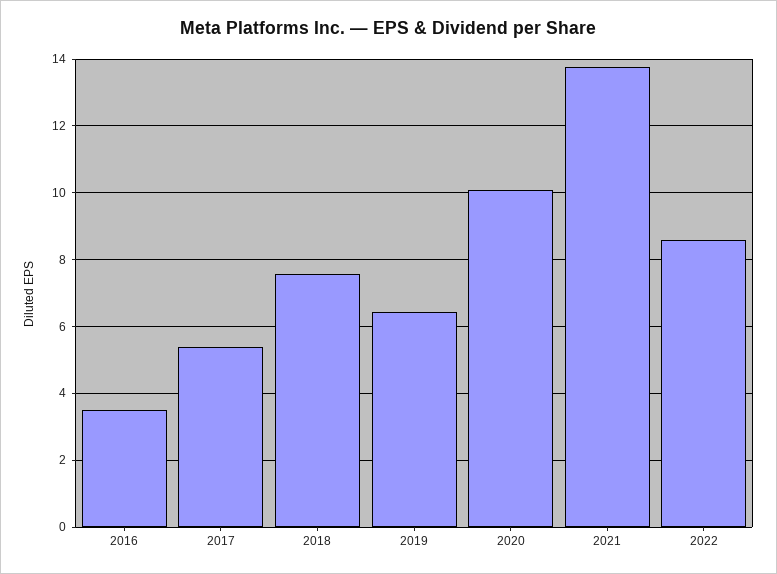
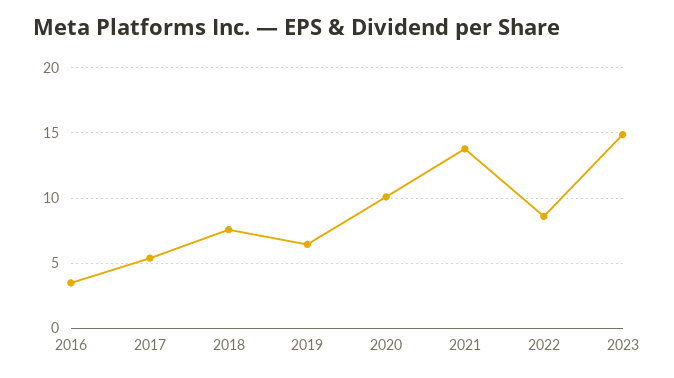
2023: none -> 15

